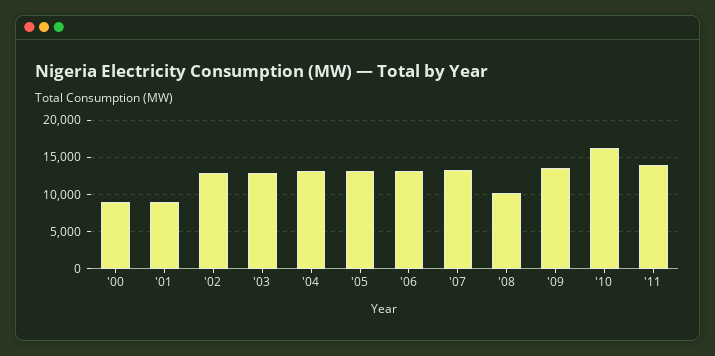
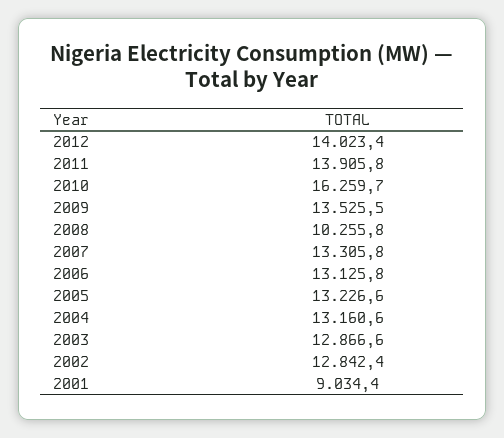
'00: 9000 -> none
2012: none -> 14023.4

